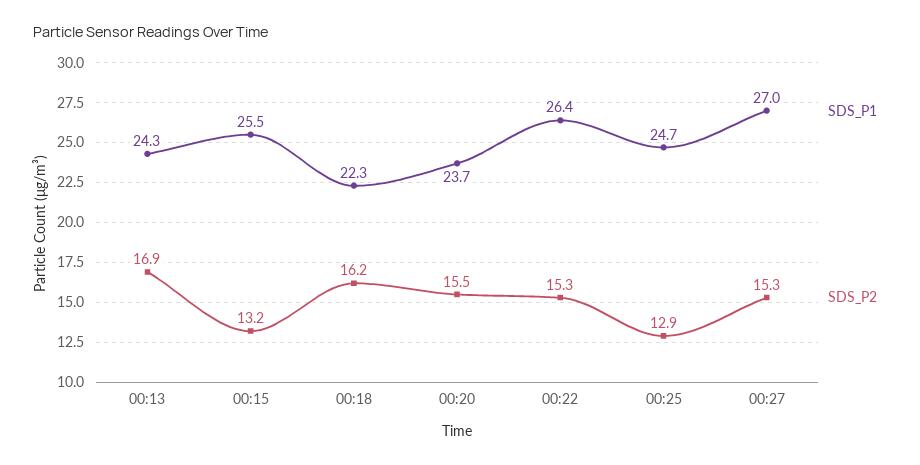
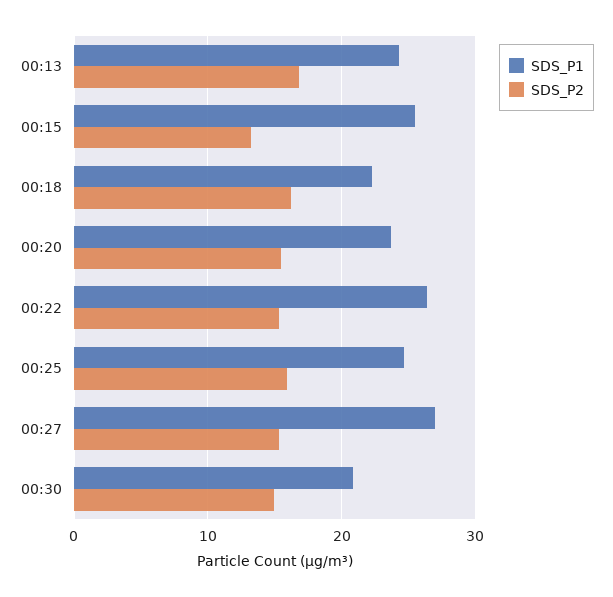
SDS_P2, 00:25: 12.9 -> 16
SDS_P1, 00:30: none -> 21
SDS_P2, 00:30: none -> 15

